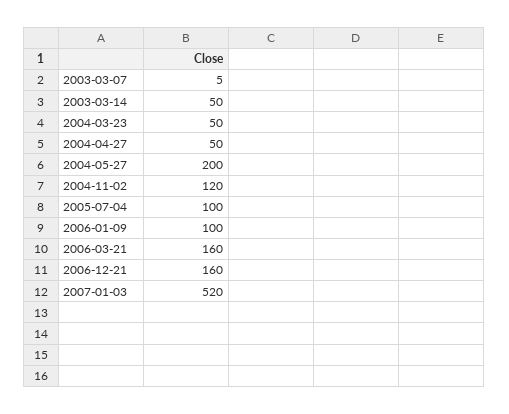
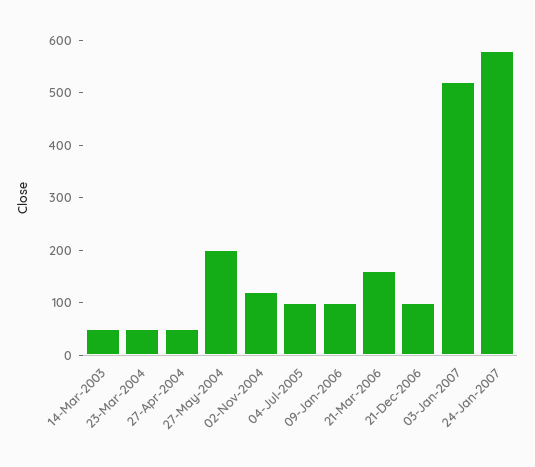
2003-03-07: 5 -> none
2006-12-21: 160 -> 100
24-Jan-2007: none -> 580

